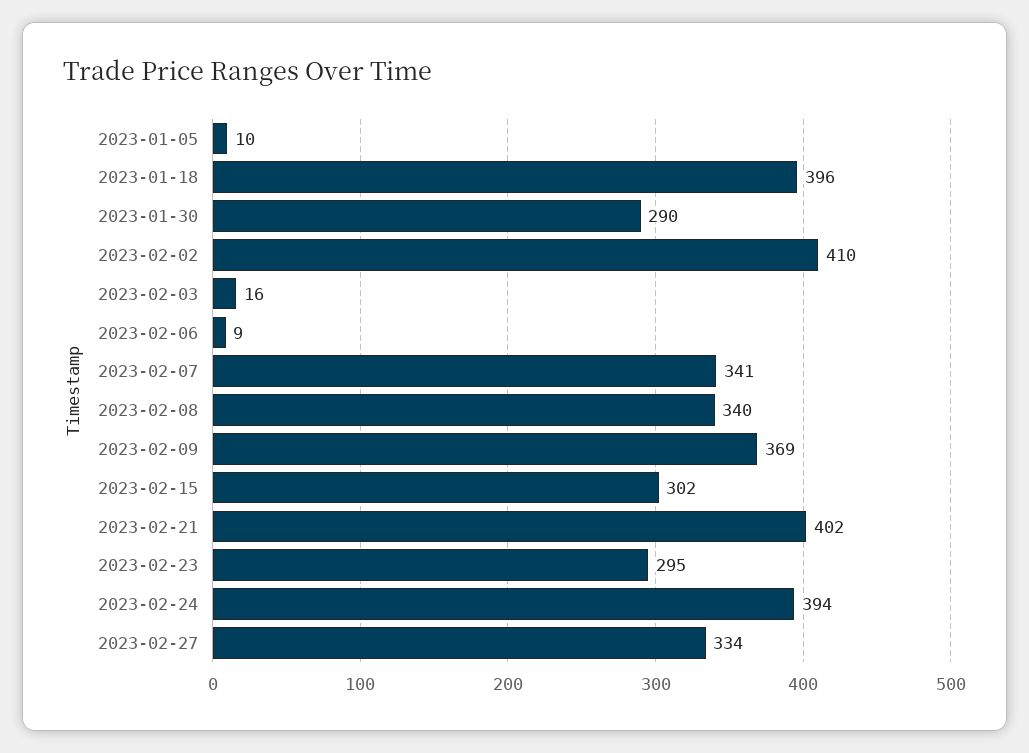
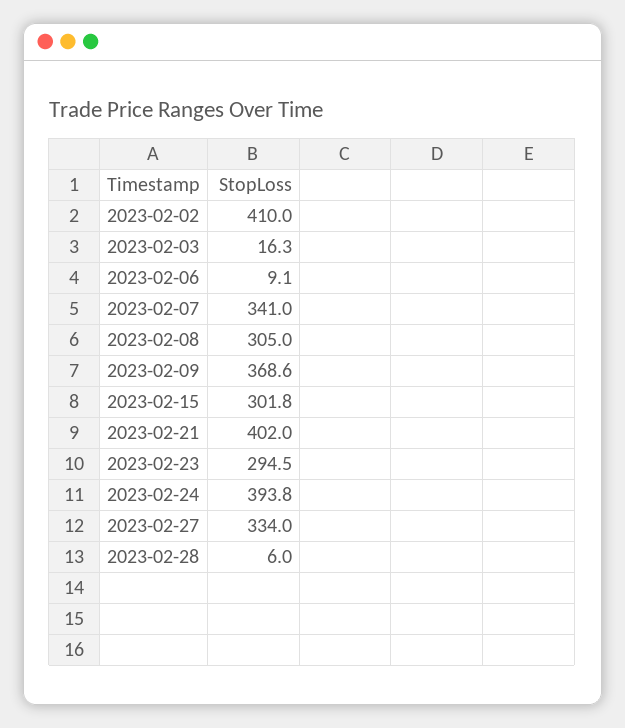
2023-01-05: 10 -> none
2023-01-18: 396 -> none
2023-01-30: 290 -> none
2023-02-08: 340 -> 305
2023-02-28: none -> 6

